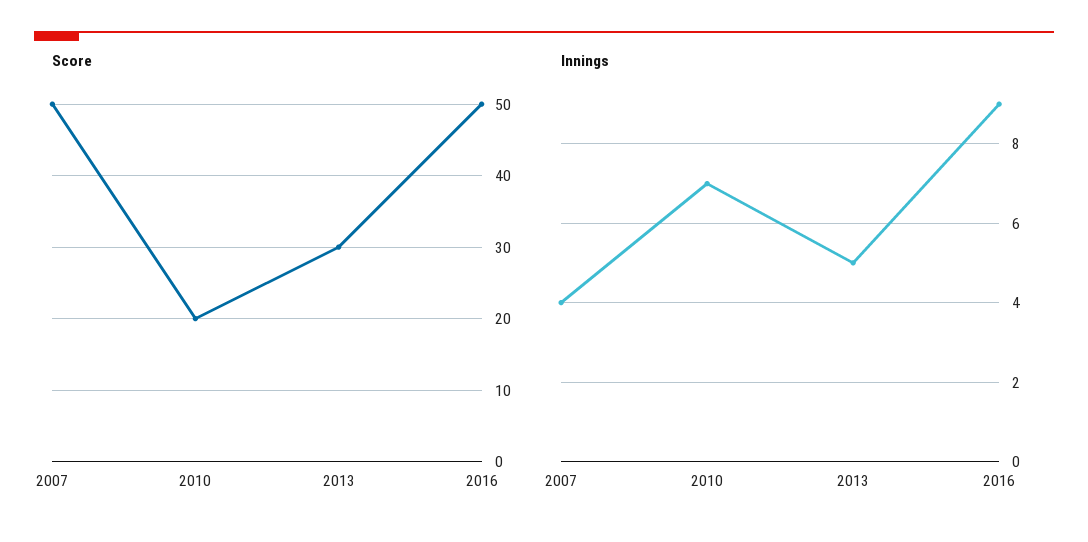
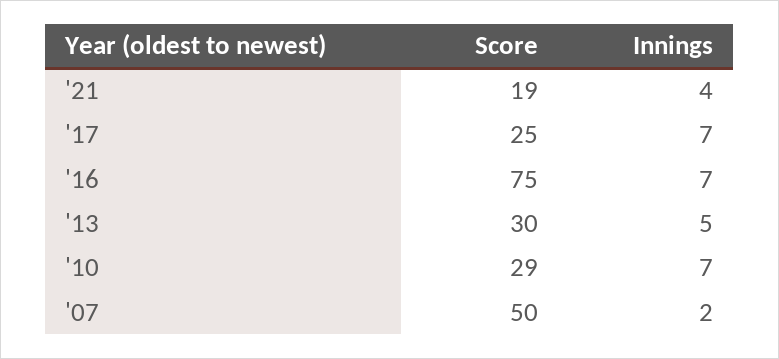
Score, 2010: 20 -> 29
Score, 2016: 50 -> 75
Innings, 2007: 4 -> 2
Innings, 2016: 9 -> 7
Score, '21: none -> 19
Innings, '21: none -> 4
Score, '17: none -> 25
Innings, '17: none -> 7

